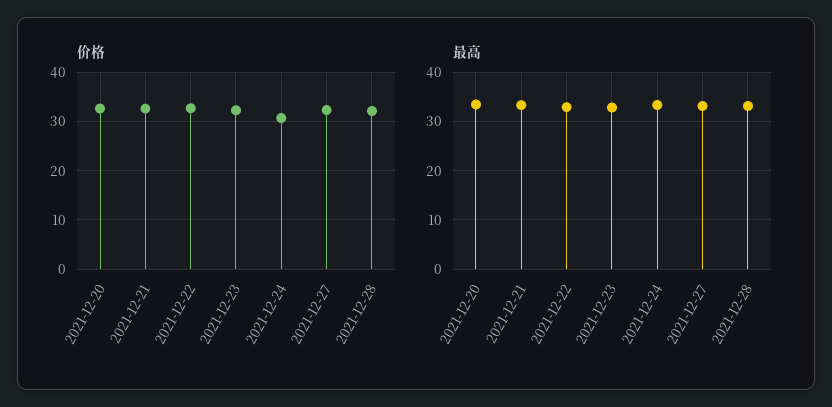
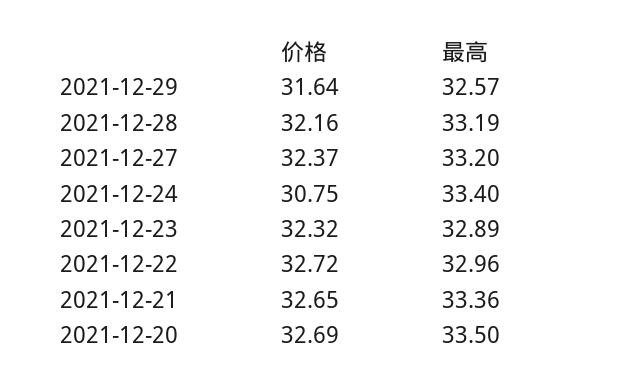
价格, 2021-12-29: none -> 31.64
最高, 2021-12-29: none -> 32.57

